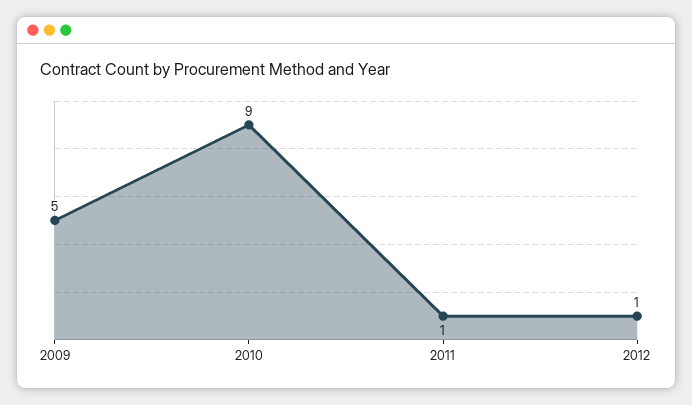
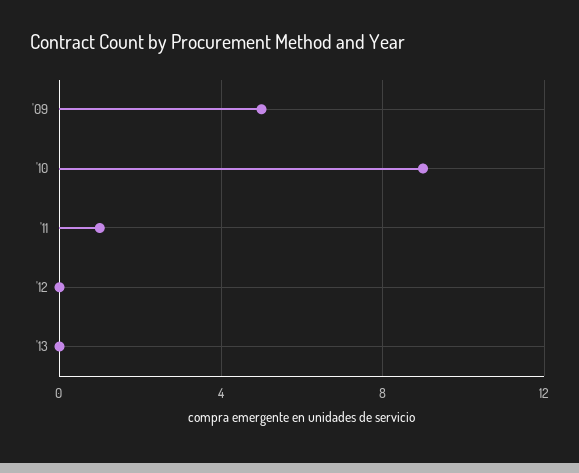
2012: 1 -> 0
'13: none -> 0

